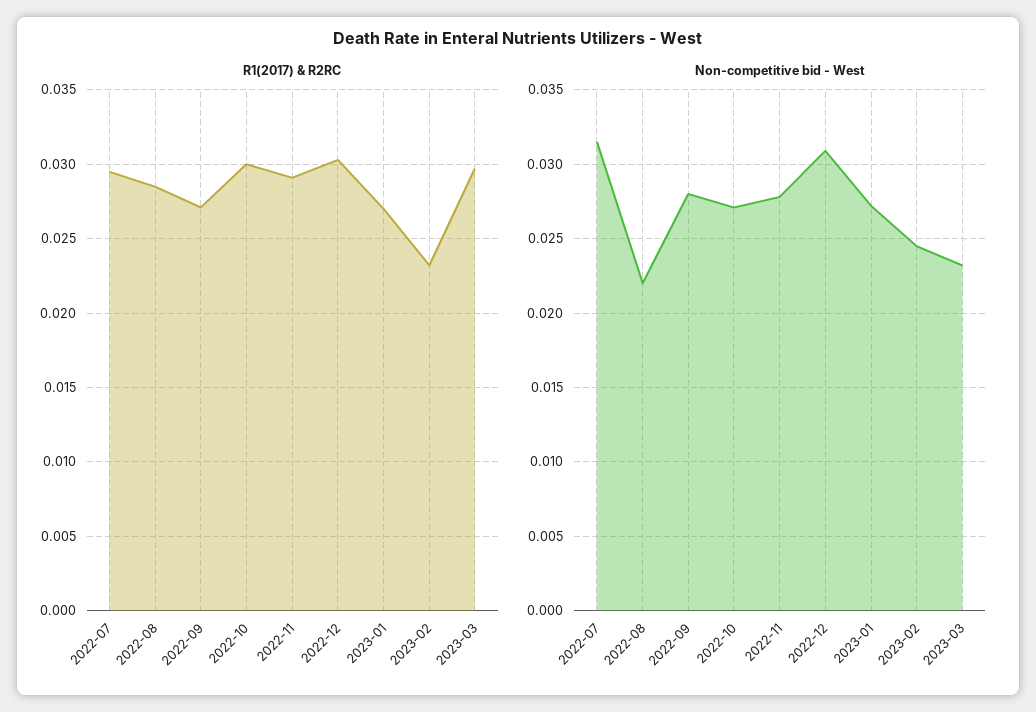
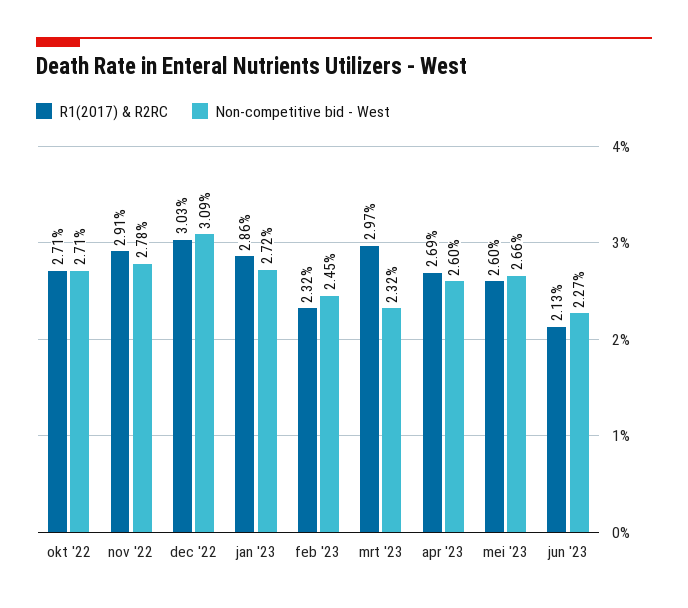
R1(2017) & R2RC, 2022-07: 0.0295 -> none
R1(2017) & R2RC, 2022-08: 0.0285 -> none
R1(2017) & R2RC, 2022-09: 0.027 -> none
R1(2017) & R2RC, 2022-10: 0.03 -> 0.0271
R1(2017) & R2RC, 2023-01: 0.027 -> 0.0286
Non-competitive bid - West, 2022-07: 0.0315 -> none
Non-competitive bid - West, 2022-08: 0.022 -> none
Non-competitive bid - West, 2022-09: 0.028 -> none
R1(2017) & R2RC, apr '23: none -> 0.0269
Non-competitive bid - West, apr '23: none -> 0.026
R1(2017) & R2RC, mei '23: none -> 0.026
Non-competitive bid - West, mei '23: none -> 0.0266
R1(2017) & R2RC, jun '23: none -> 0.0213
Non-competitive bid - West, jun '23: none -> 0.0227

